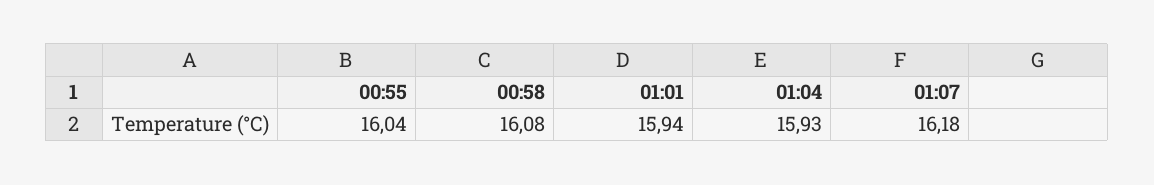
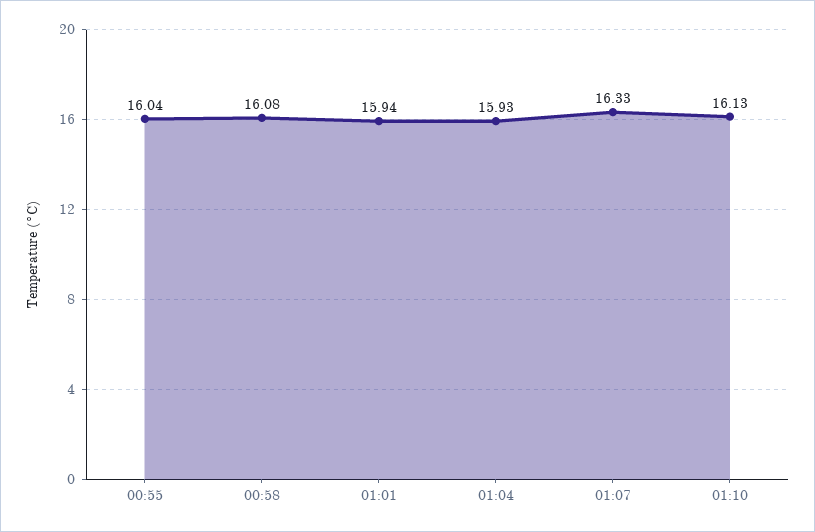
01:07: 16.18 -> 16.33
01:10: none -> 16.13

